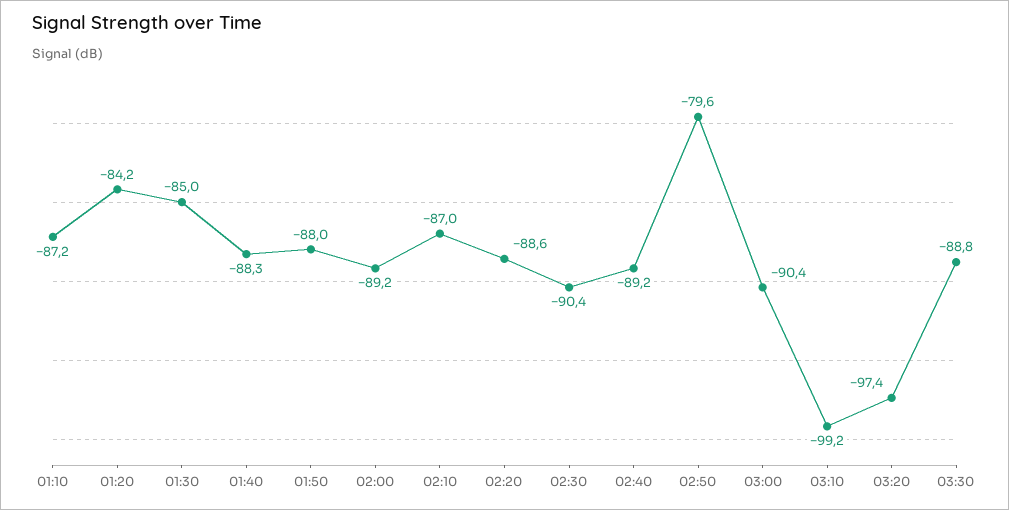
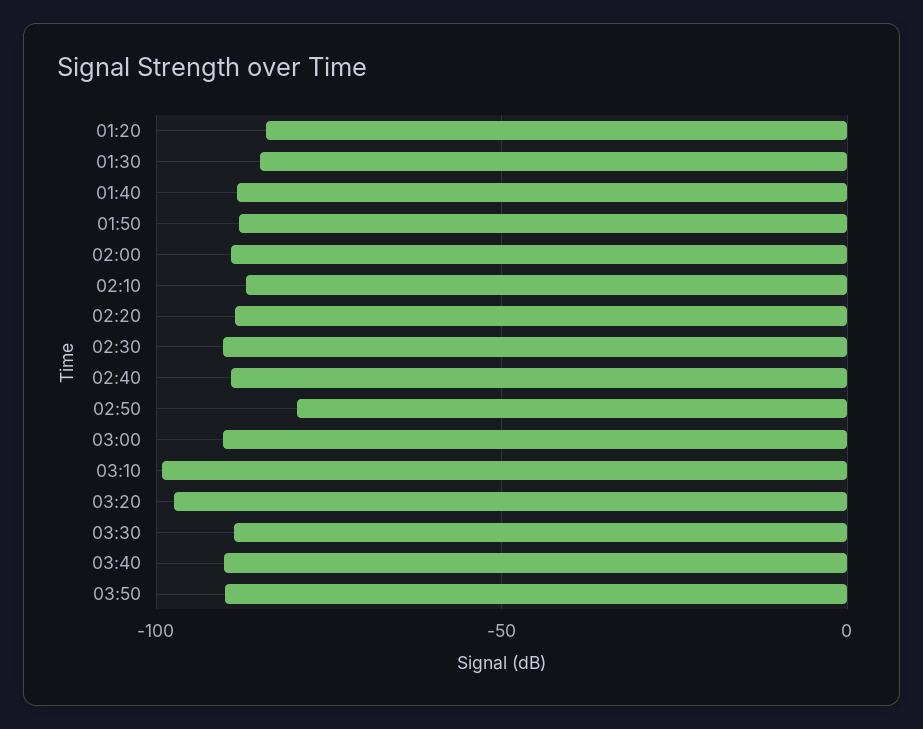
01:10: -87.2 -> none
03:40: none -> -90
03:50: none -> -90

